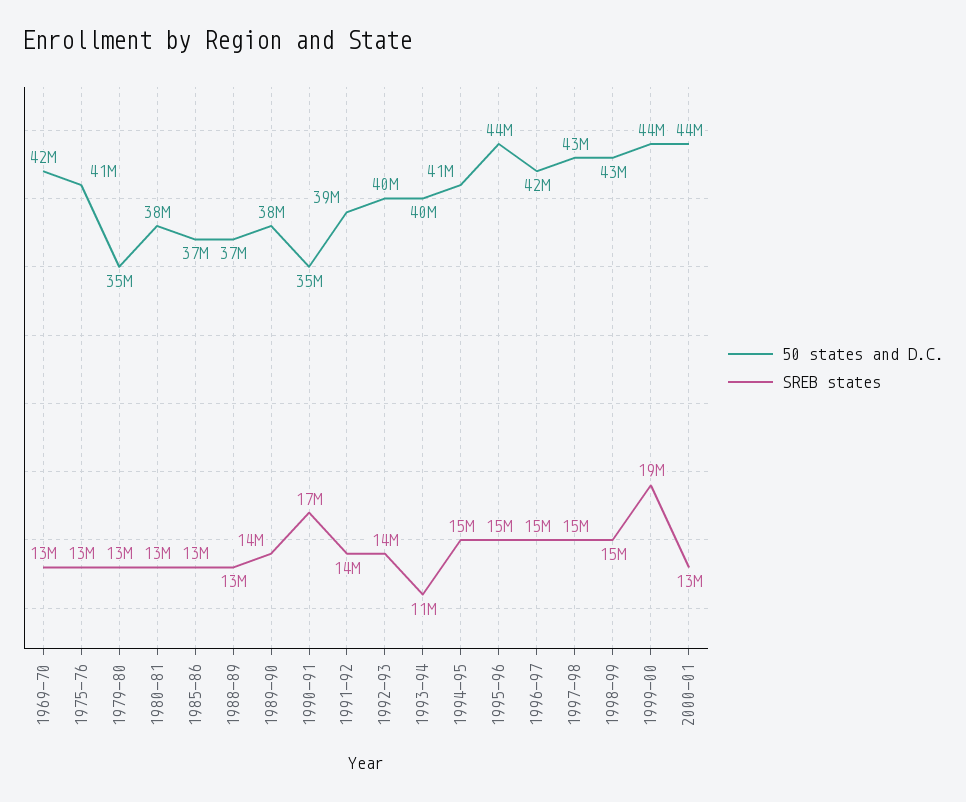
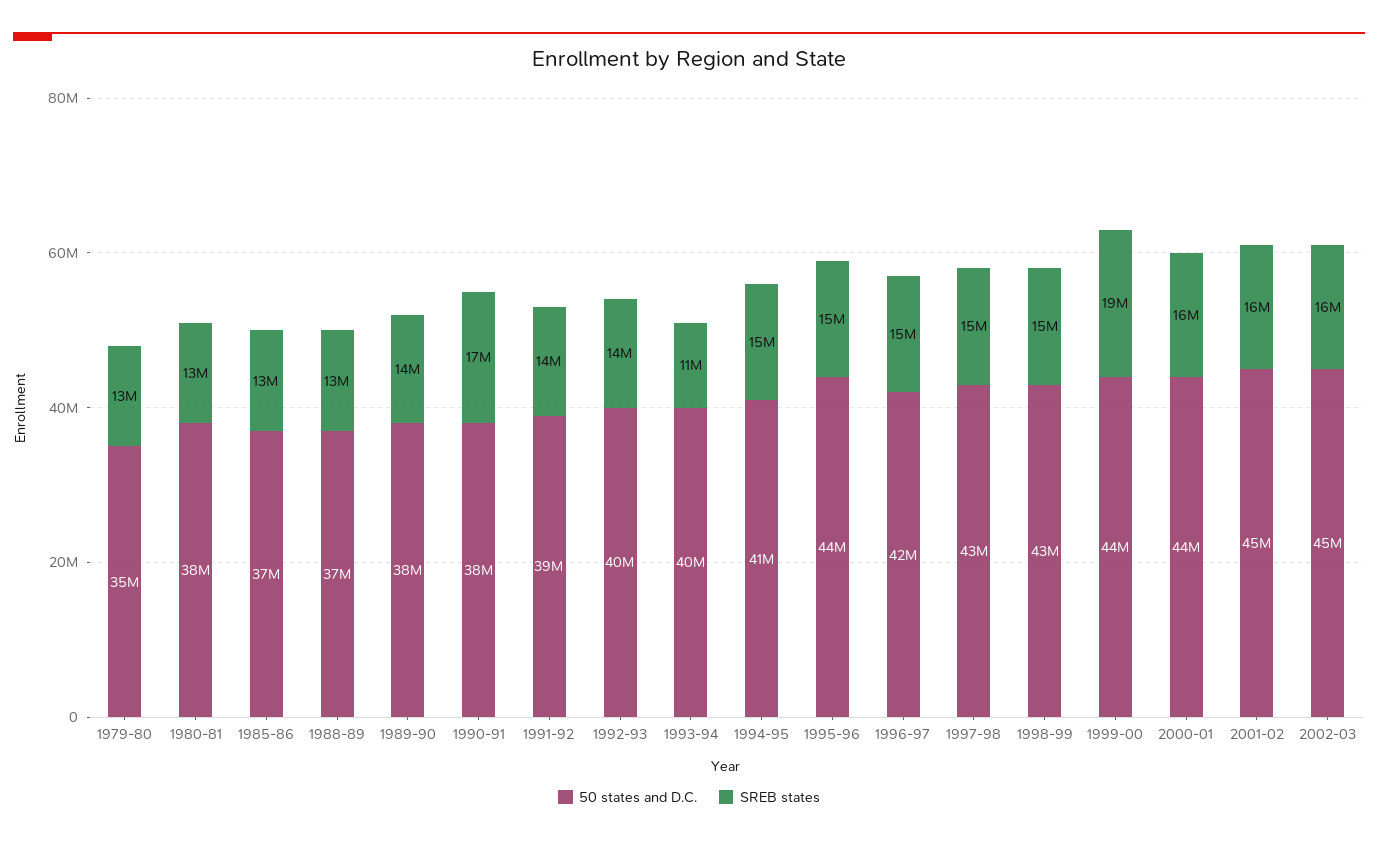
50 states and D.C., 1969-70: 42000000 -> none
SREB states, 1969-70: 13000000 -> none
50 states and D.C., 1975-76: 41000000 -> none
SREB states, 1975-76: 13000000 -> none
50 states and D.C., 1990-91: 35000000 -> 38000000
SREB states, 2000-01: 13000000 -> 16000000
50 states and D.C., 2001-02: none -> 45000000
SREB states, 2001-02: none -> 16000000
50 states and D.C., 2002-03: none -> 45000000
SREB states, 2002-03: none -> 16000000

